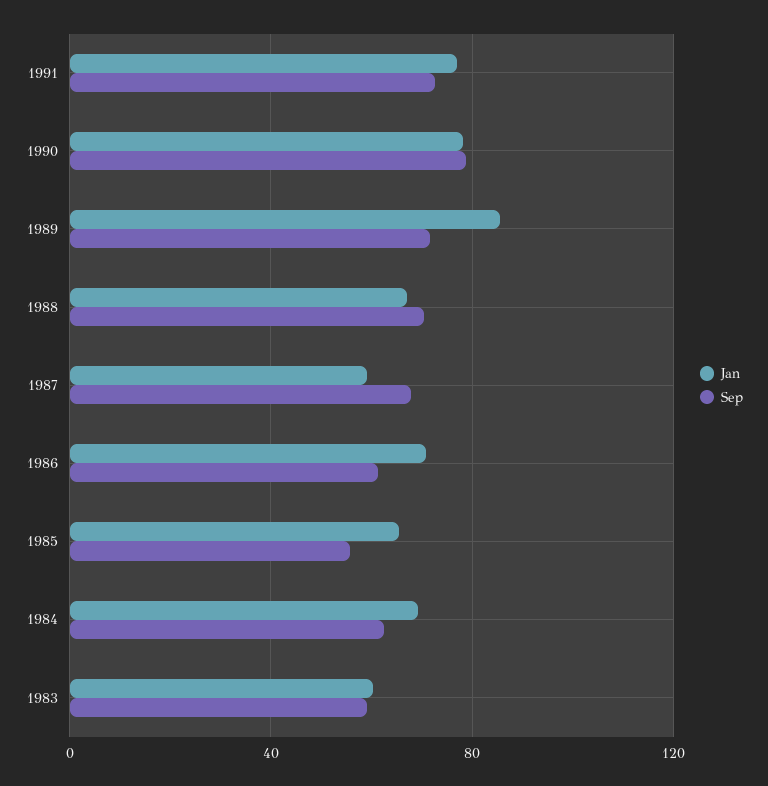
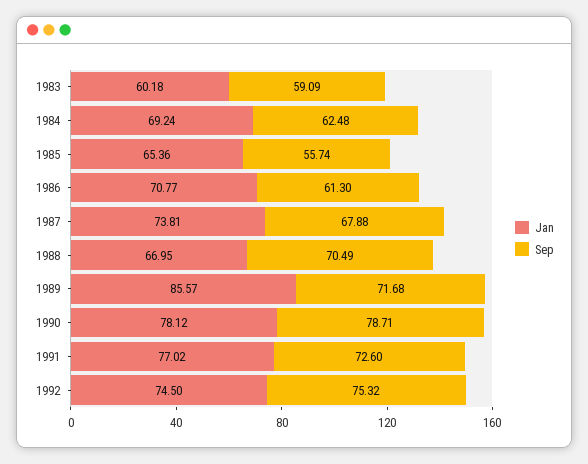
Jan, 1987: 60 -> 73.81
Jan, 1992: none -> 74.5
Sep, 1992: none -> 75.32

